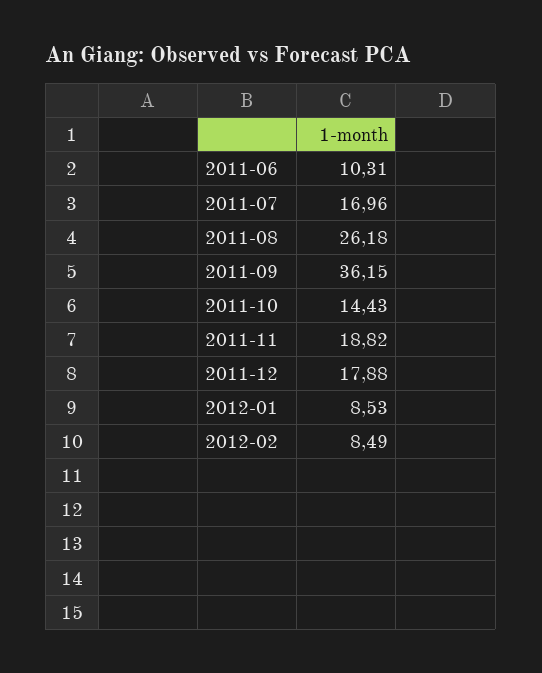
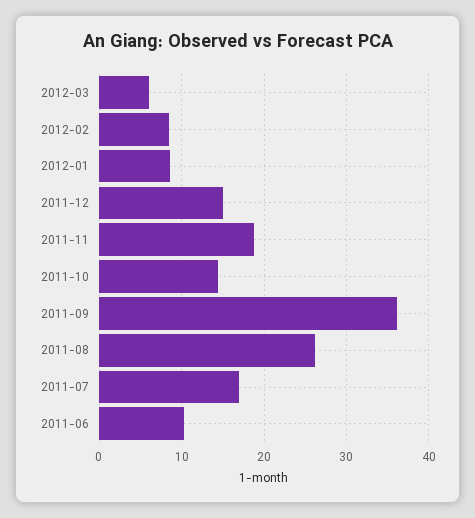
2011-12: 17.88 -> 15
2012-03: none -> 6

